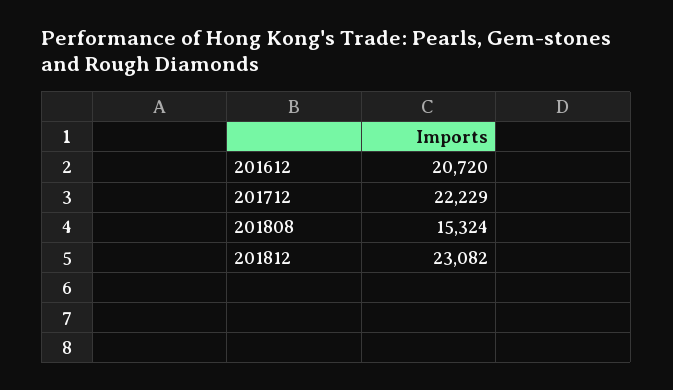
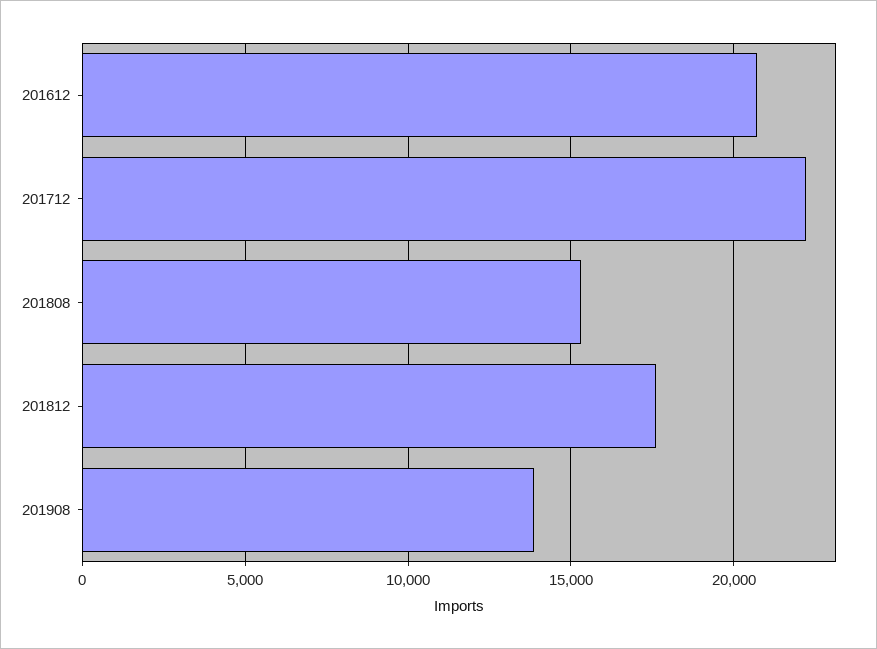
201812: 23082 -> 17500
201908: none -> 14000

